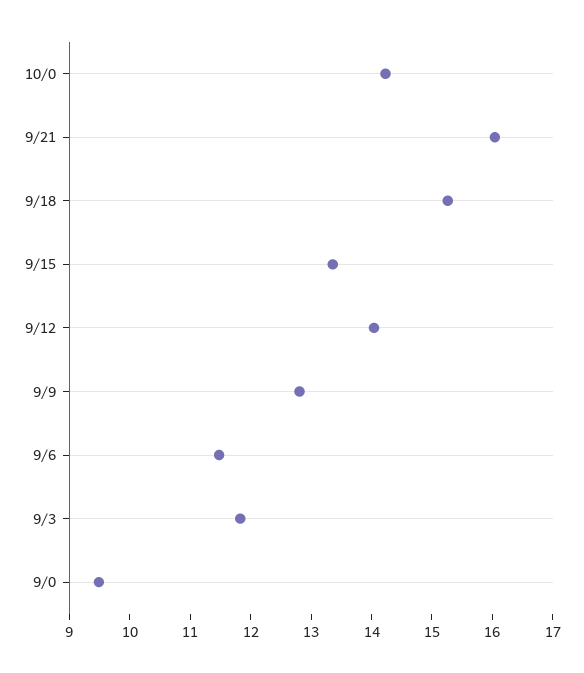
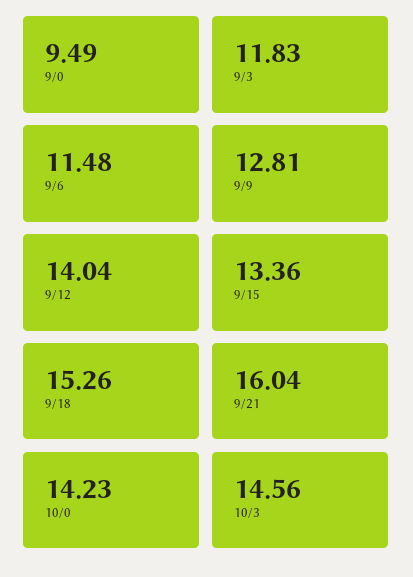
10/3: none -> 14.56

